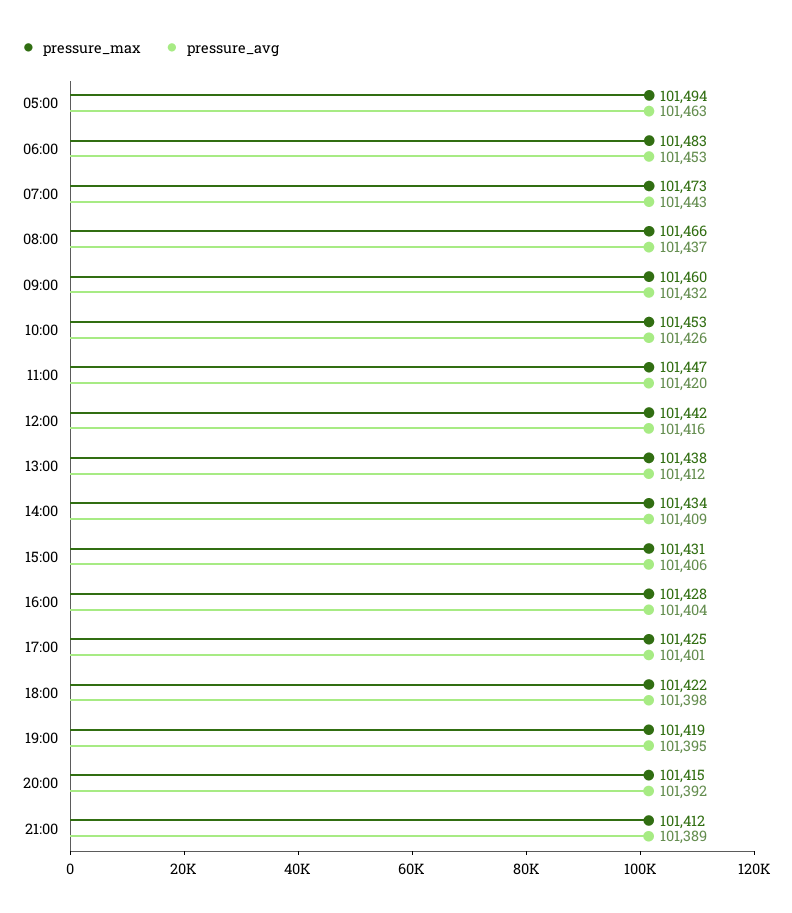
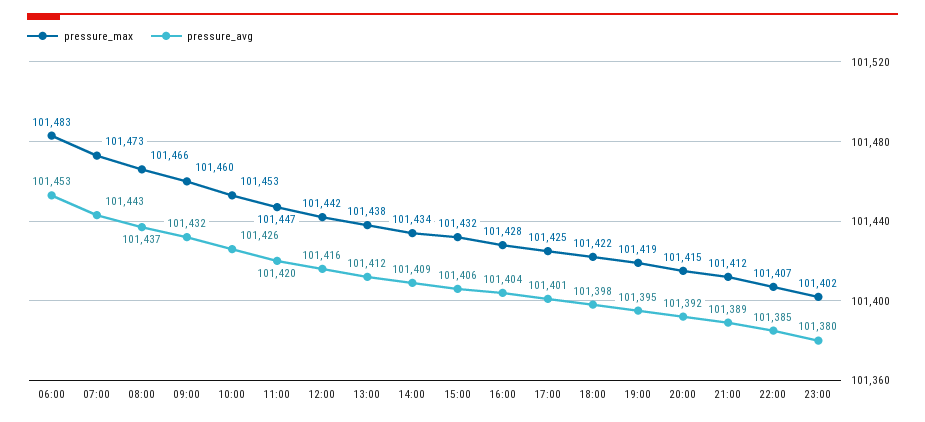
pressure_max, 05:00: 101494 -> none
pressure_avg, 05:00: 101463 -> none
pressure_max, 15:00: 101431 -> 101432
pressure_max, 22:00: none -> 101407
pressure_avg, 22:00: none -> 101385
pressure_max, 23:00: none -> 101402
pressure_avg, 23:00: none -> 101380

